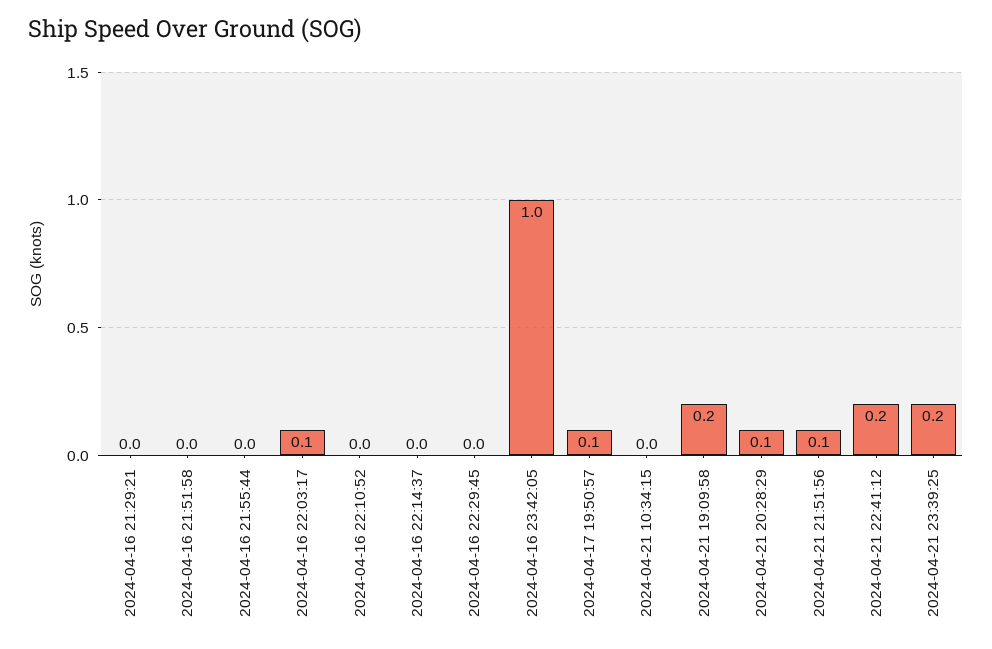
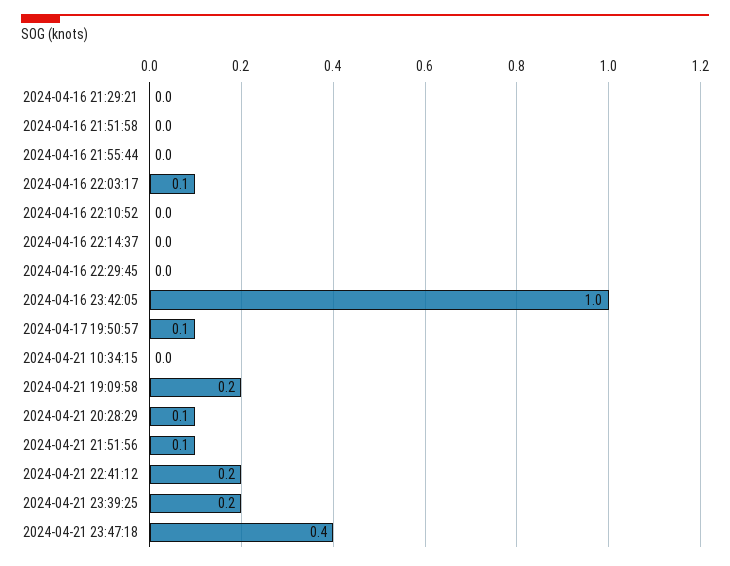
2024-04-21 23:47:18: none -> 0.4

